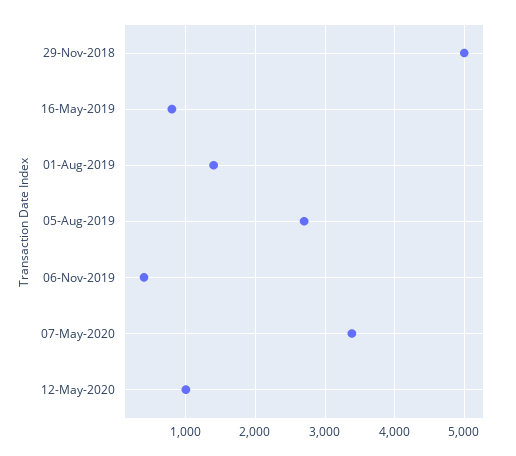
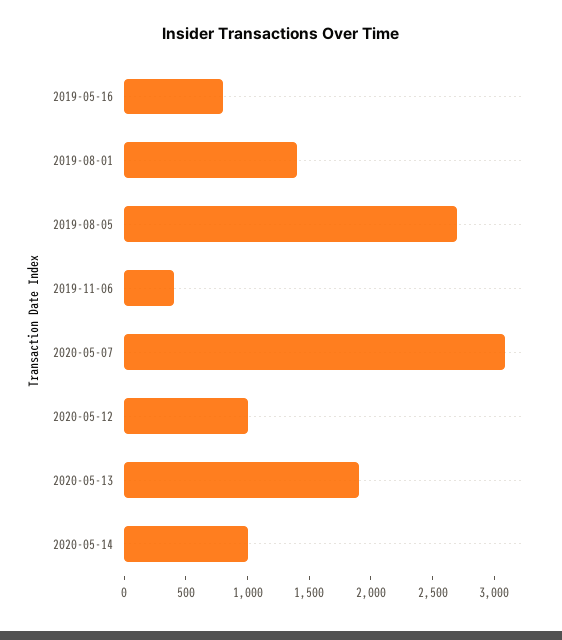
29-Nov-2018: 5000 -> none
07-May-2020: 3400 -> 3100
2020-05-13: none -> 1900
2020-05-14: none -> 1000

